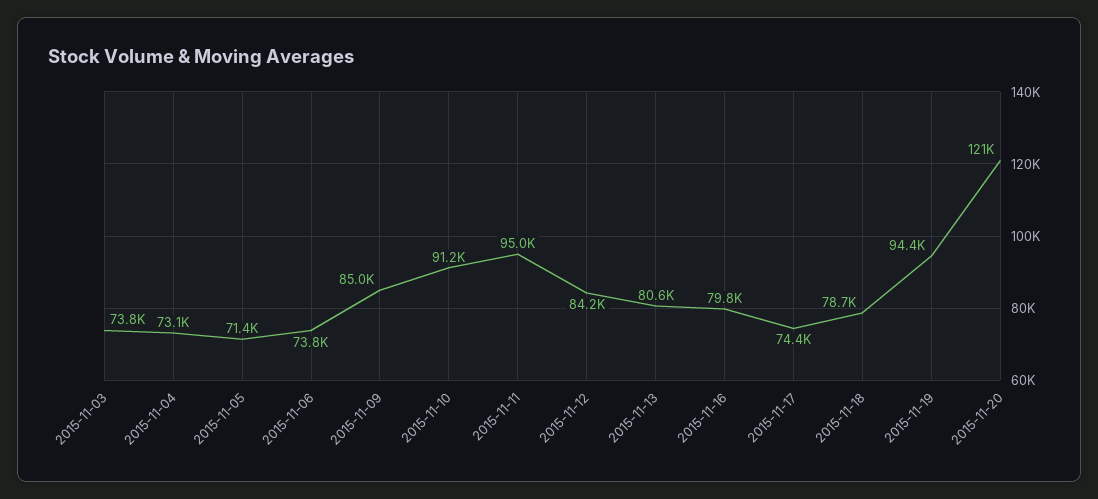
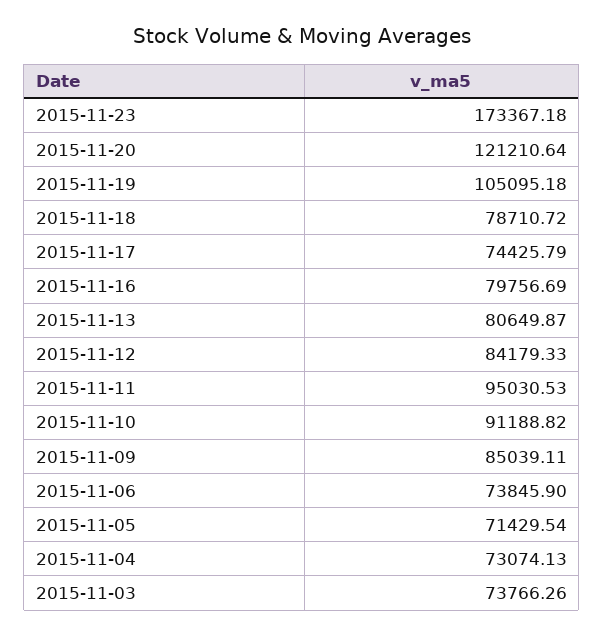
2015-11-19: 94400 -> 105095.18
2015-11-23: none -> 173367.18

